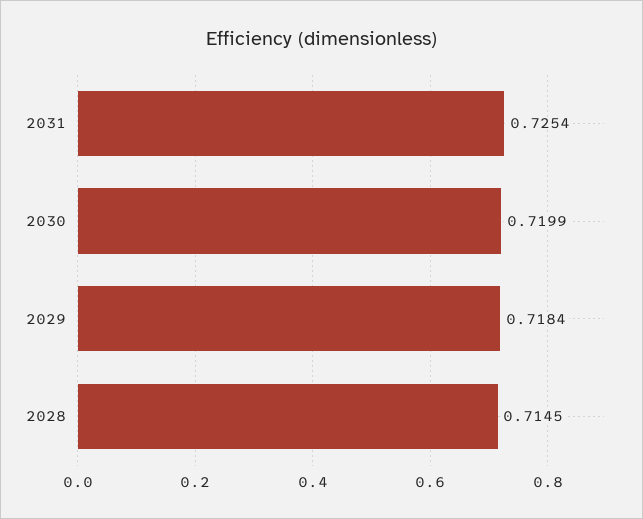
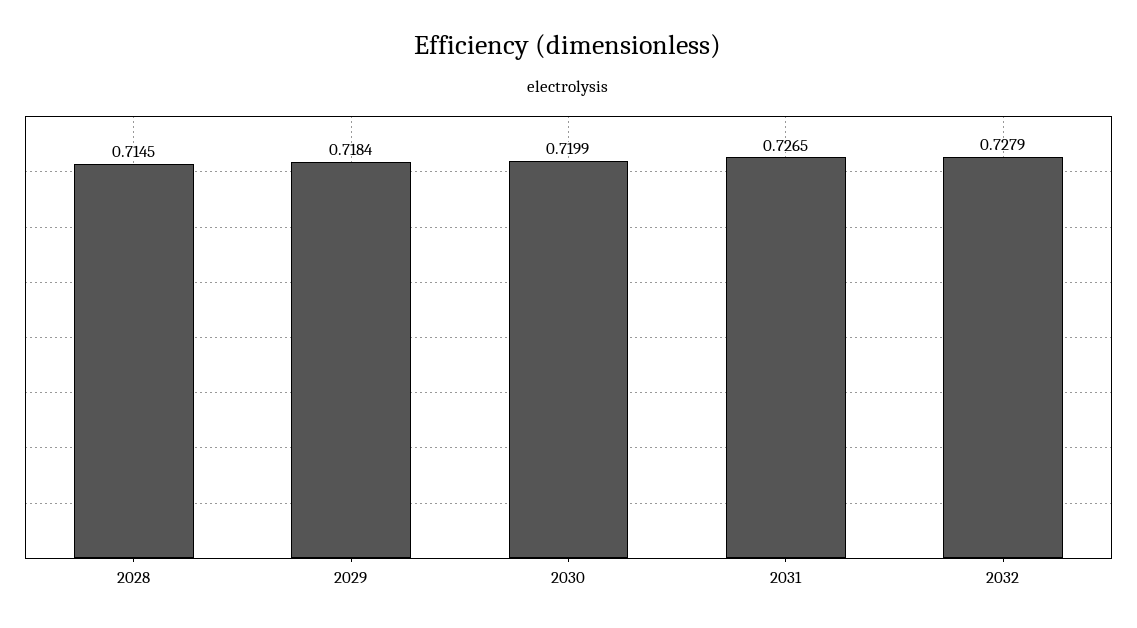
2031: 0.7254 -> 0.7265
2032: none -> 0.7279

